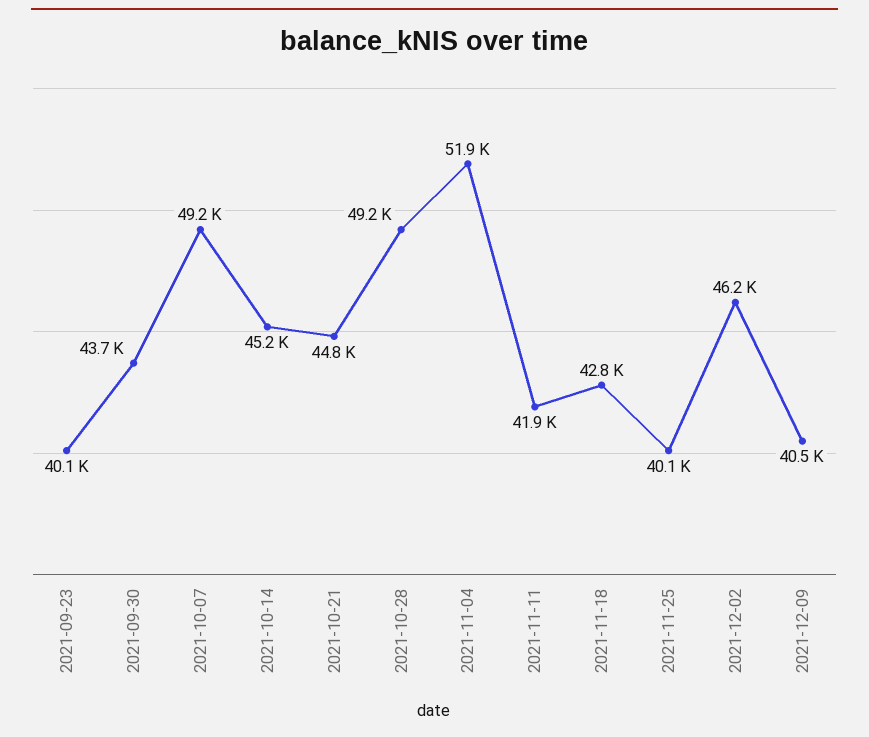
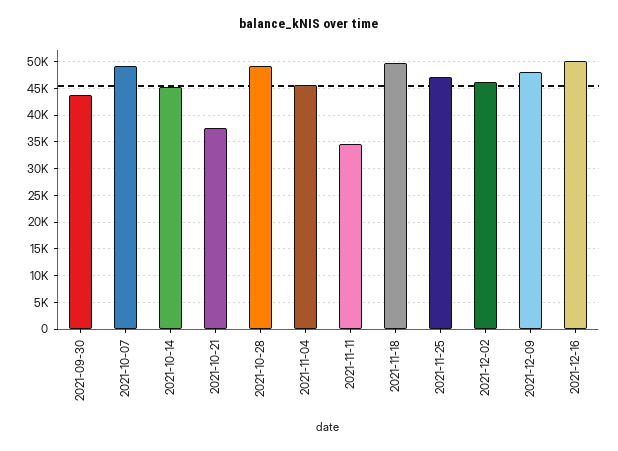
2021-09-23: 40100 -> none
2021-10-21: 44800 -> 37500
2021-11-04: 51900 -> 45000
2021-11-11: 41900 -> 35000
2021-11-18: 42800 -> 50000
2021-11-25: 40100 -> 47500
2021-12-09: 40500 -> 47500
2021-12-16: none -> 50000

